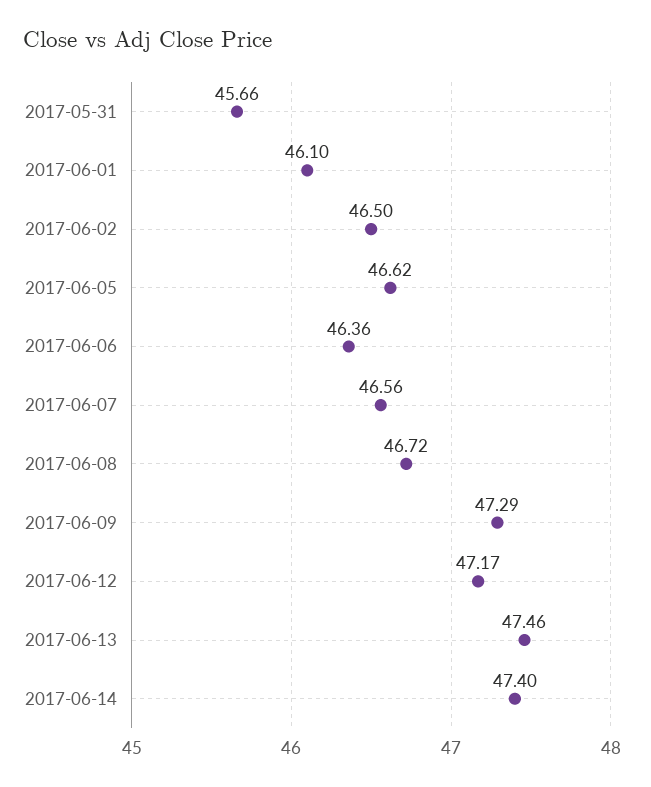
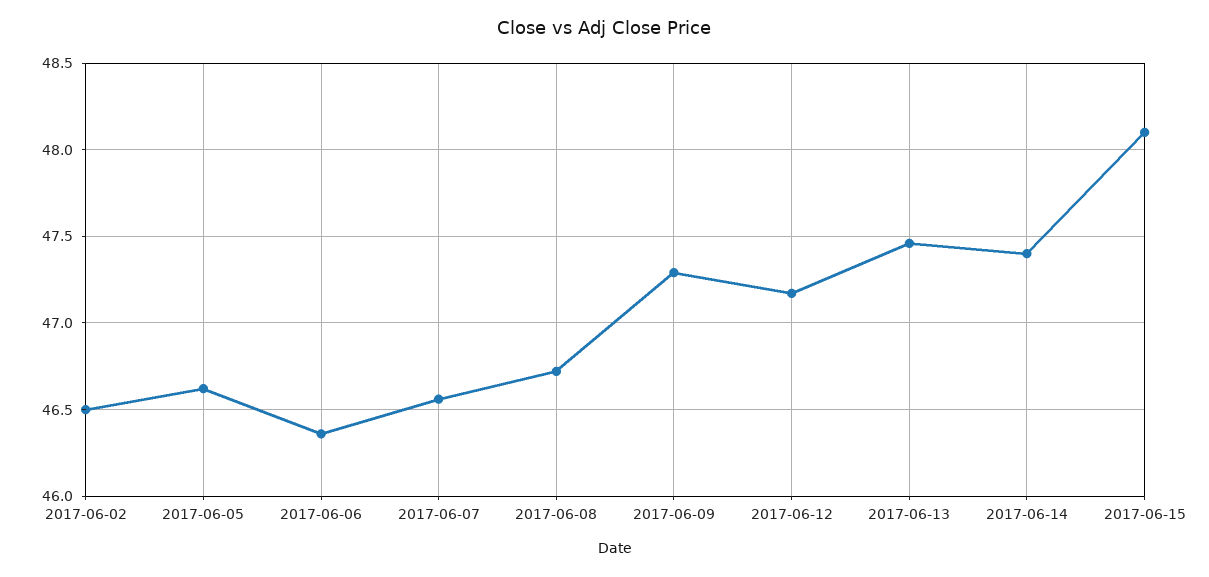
2017-05-31: 45.66 -> none
2017-06-01: 46.1 -> none
2017-06-15: none -> 48.1

